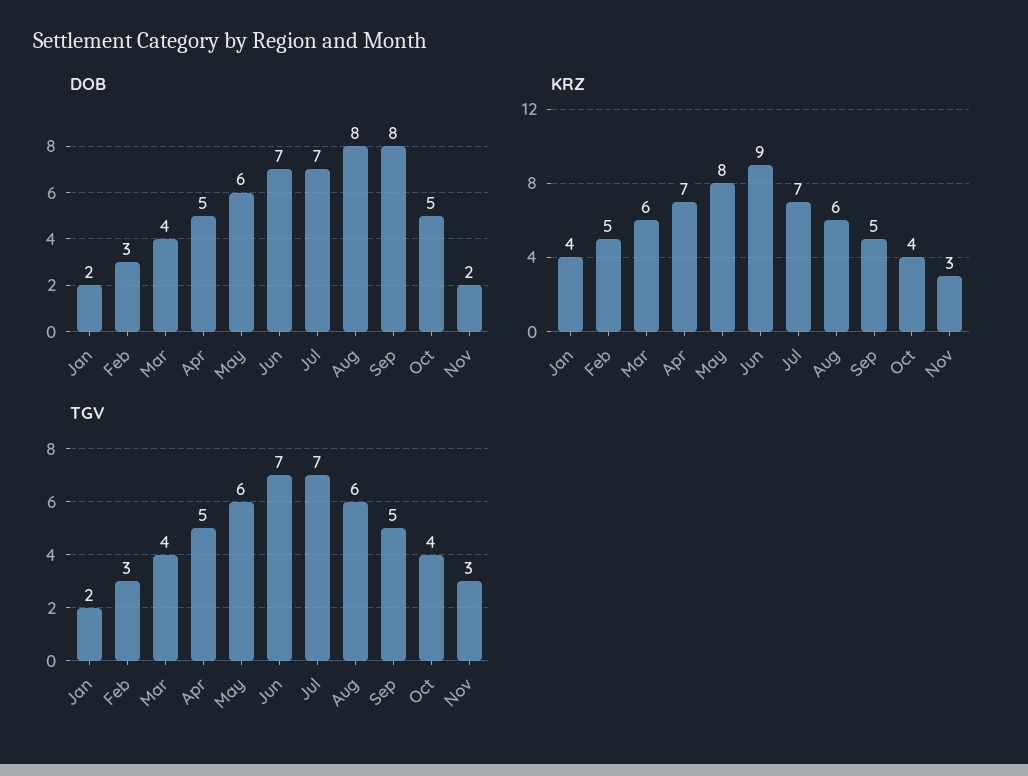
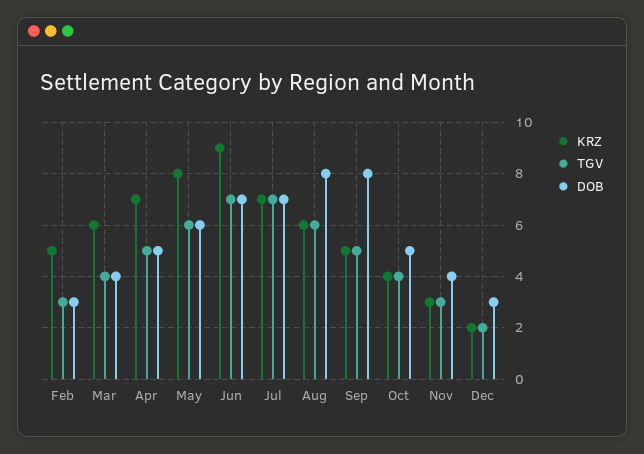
DOB, Jan: 2 -> none
DOB, Nov: 2 -> 4
KRZ, Jan: 4 -> none
TGV, Jan: 2 -> none
KRZ, Dec: none -> 2
TGV, Dec: none -> 2
DOB, Dec: none -> 3

